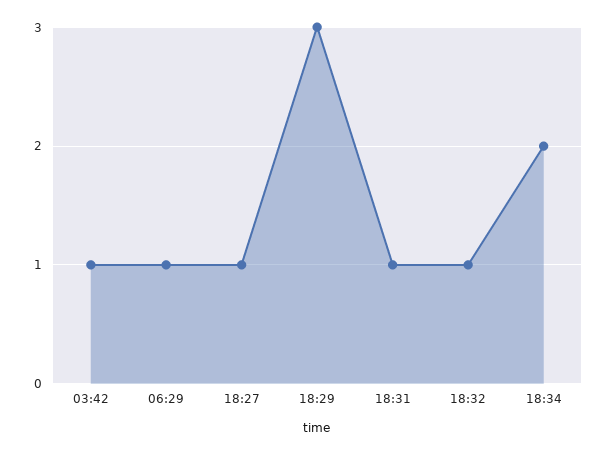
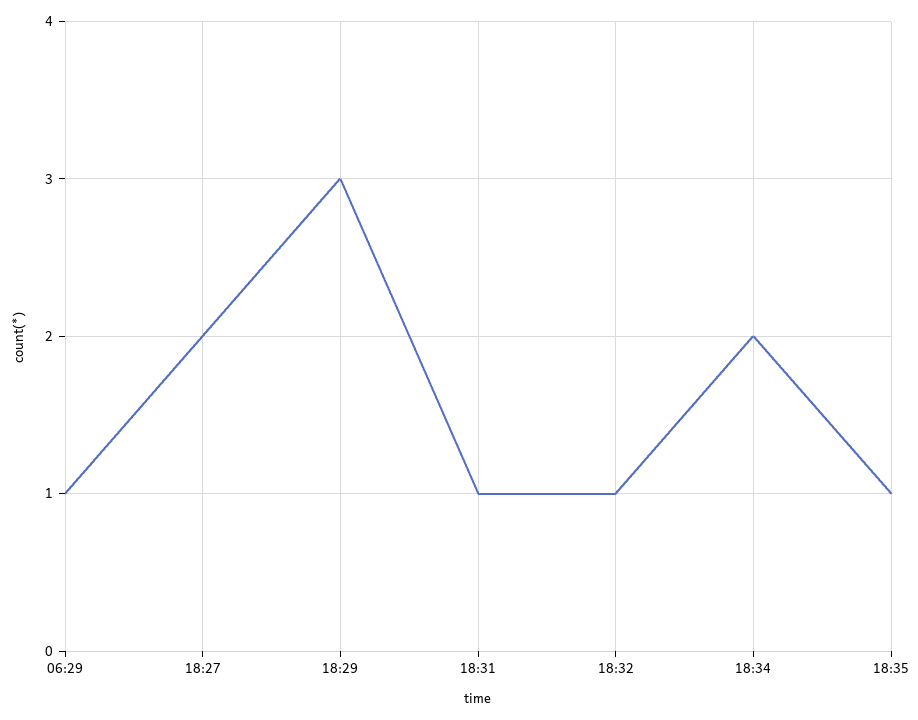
03:42: 1 -> none
18:27: 1 -> 2
18:35: none -> 1

